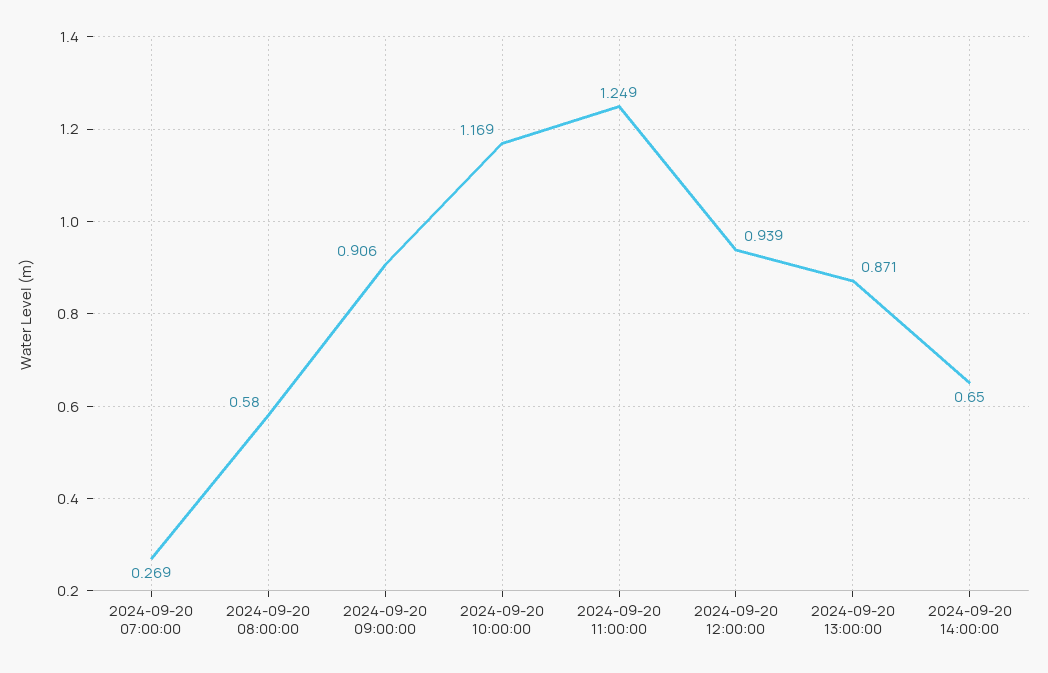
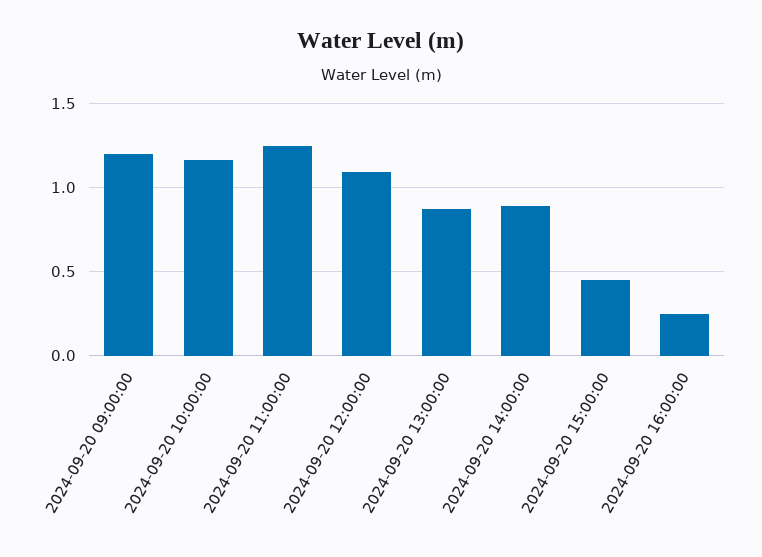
2024-09-20 07:00:00: 0.269 -> none
2024-09-20 08:00:00: 0.58 -> none
2024-09-20 09:00:00: 0.906 -> 1.2
2024-09-20 12:00:00: 0.939 -> 1.1
2024-09-20 14:00:00: 0.65 -> 0.9
2024-09-20 15:00:00: none -> 0.45
2024-09-20 16:00:00: none -> 0.25

